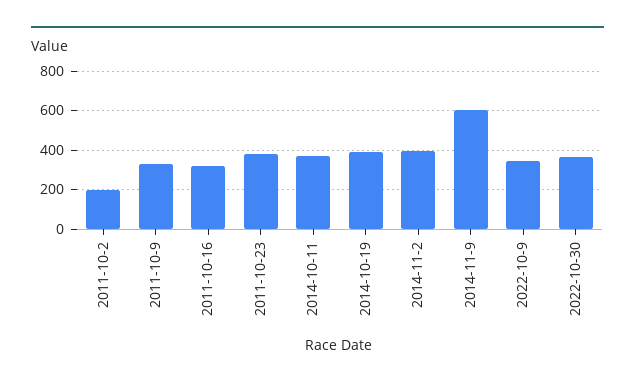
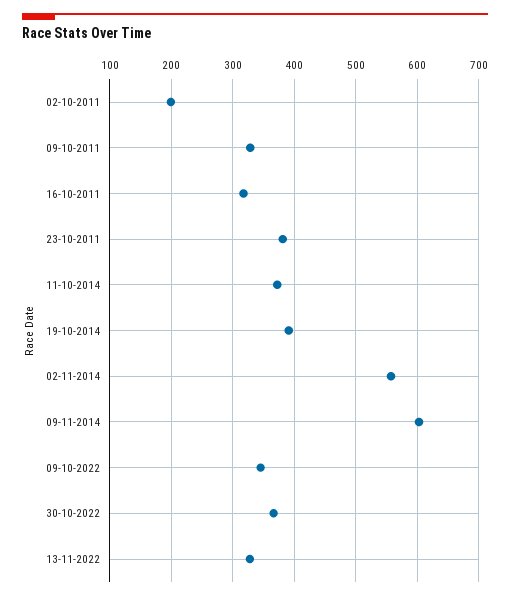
2014-11-2: 400 -> 560
13-11-2022: none -> 330

